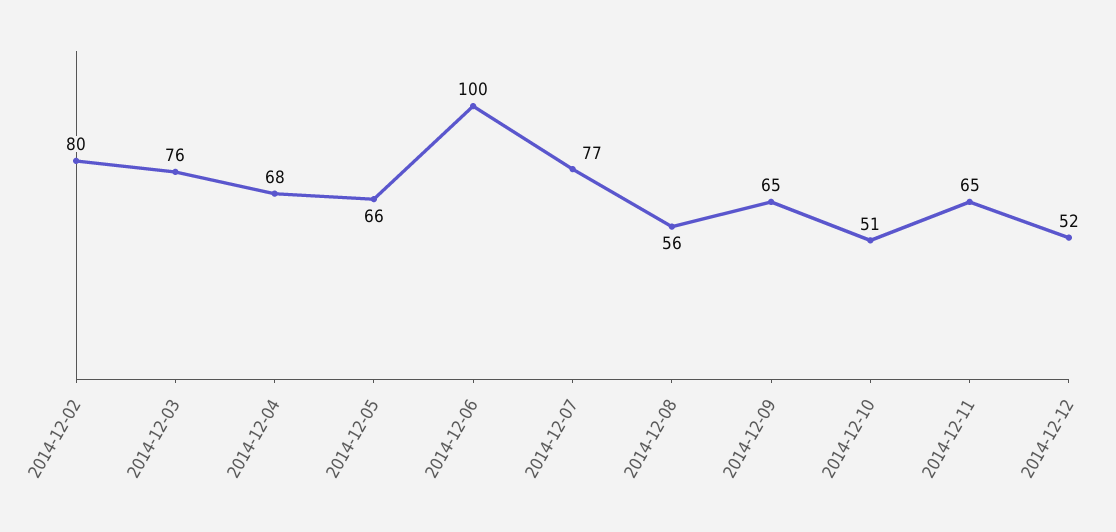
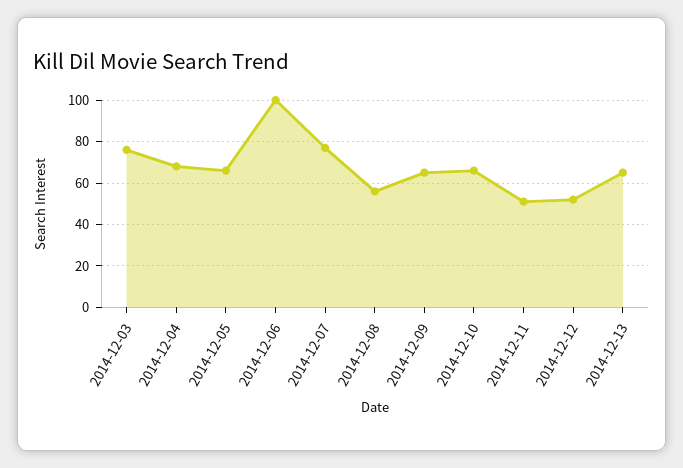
2014-12-02: 80 -> none
2014-12-10: 51 -> 65
2014-12-11: 65 -> 50
2014-12-13: none -> 65

